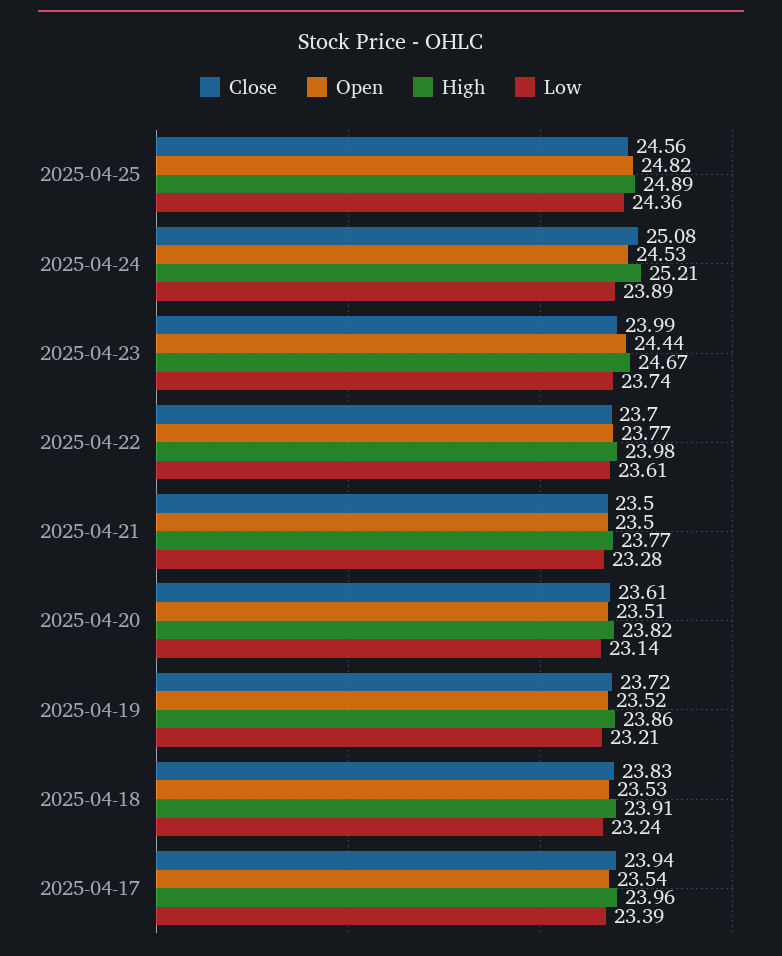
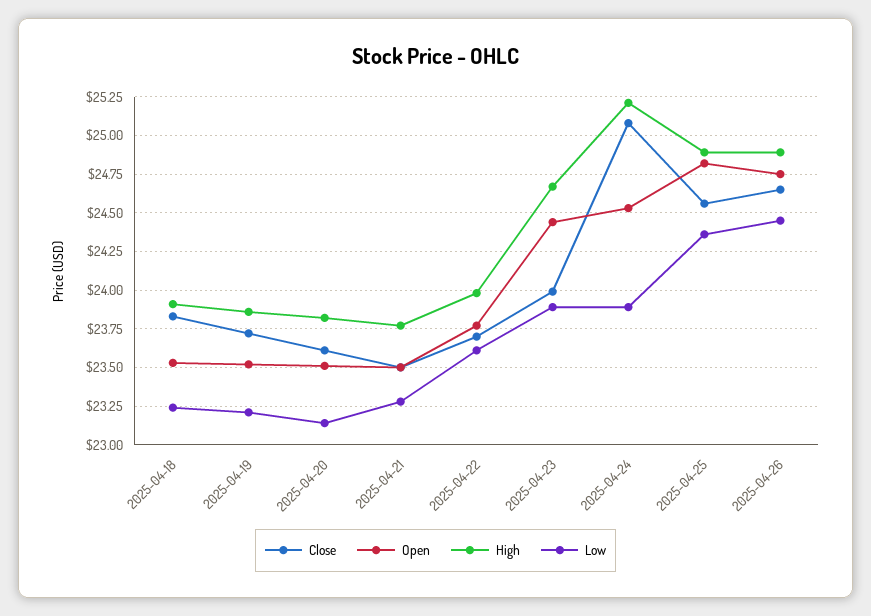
Low, 2025-04-23: 23.74 -> 23.9
Close, 2025-04-17: 23.94 -> none
Open, 2025-04-17: 23.54 -> none
High, 2025-04-17: 23.96 -> none
Low, 2025-04-17: 23.39 -> none
Close, 2025-04-26: none -> 24.65
Open, 2025-04-26: none -> 24.75
High, 2025-04-26: none -> 24.9
Low, 2025-04-26: none -> 24.45

